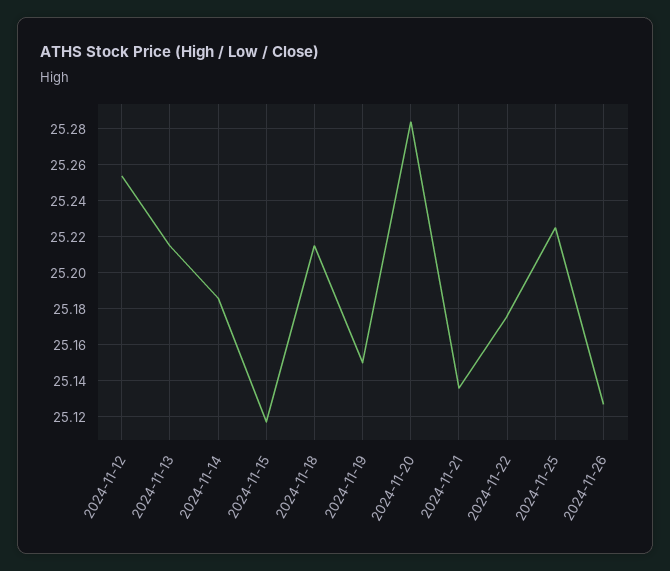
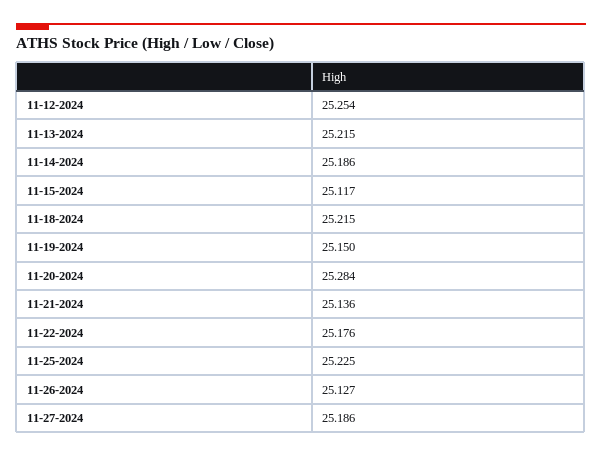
11-27-2024: none -> 25.186

